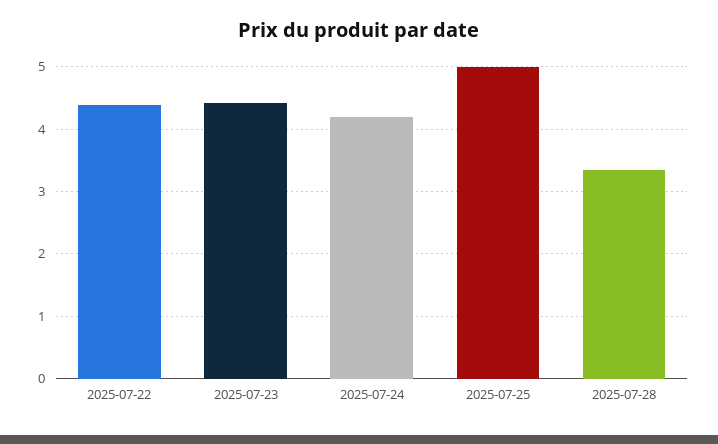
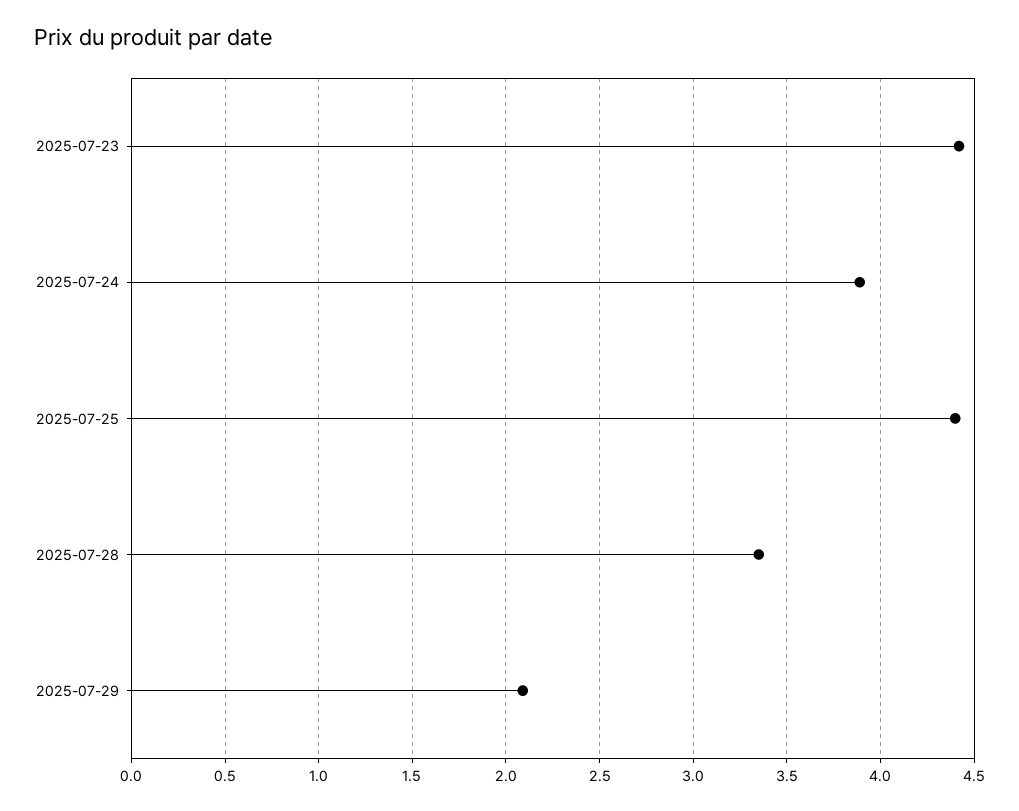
2025-07-22: 4.4 -> none
2025-07-24: 4.2 -> 3.9
2025-07-25: 5 -> 4.4
2025-07-29: none -> 2.1

